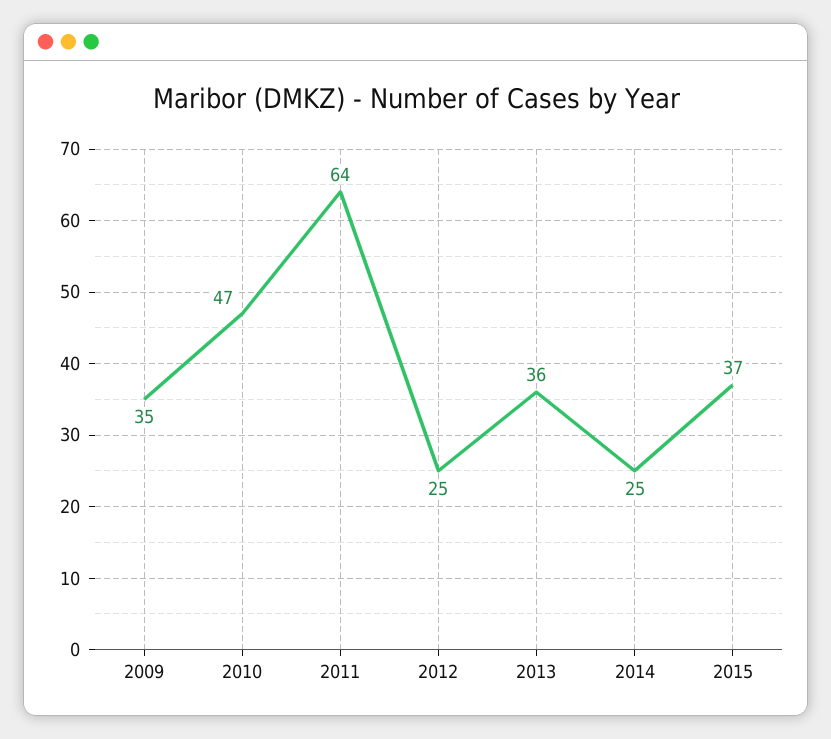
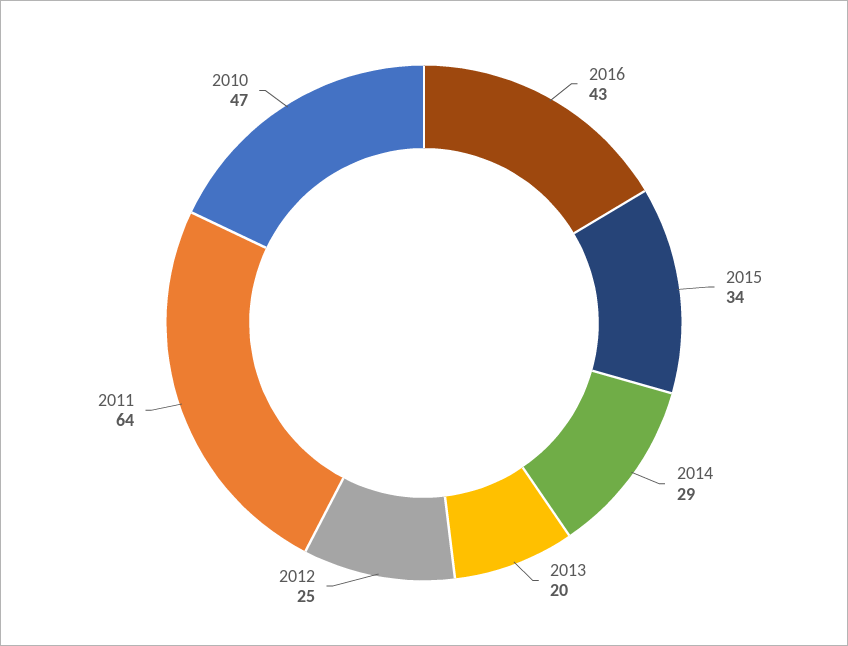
2009: 35 -> none
2013: 36 -> 20
2014: 25 -> 29
2015: 37 -> 34
2016: none -> 43

